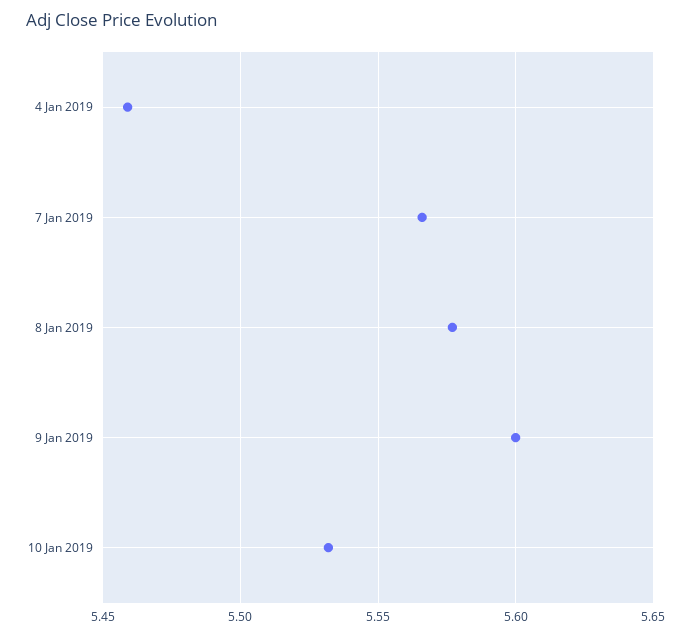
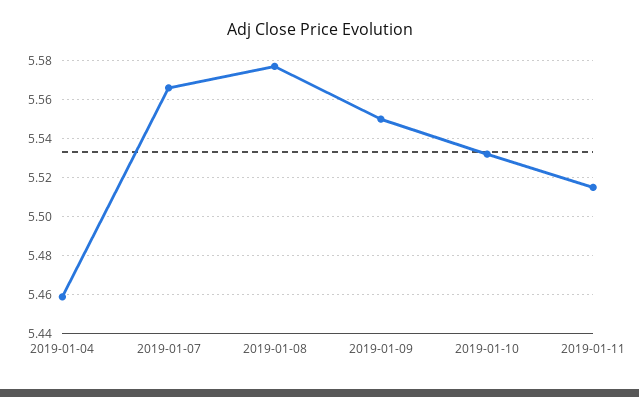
9 Jan 2019: 5.6 -> 5.55
2019-01-11: none -> 5.515

